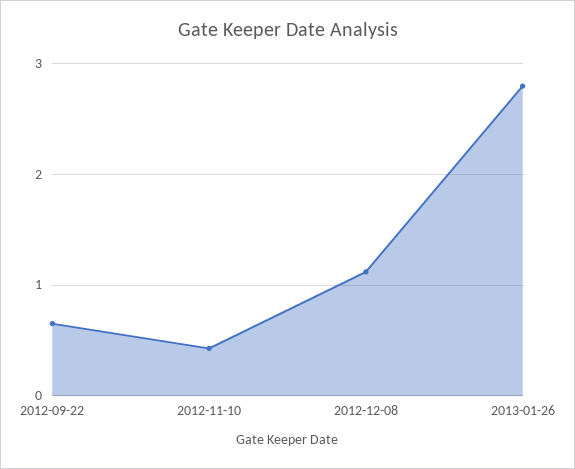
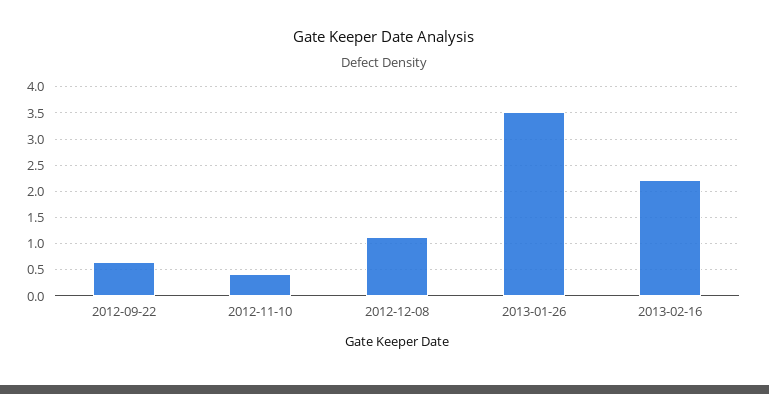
2013-01-26: 2.8 -> 3.5
2013-02-16: none -> 2.25

